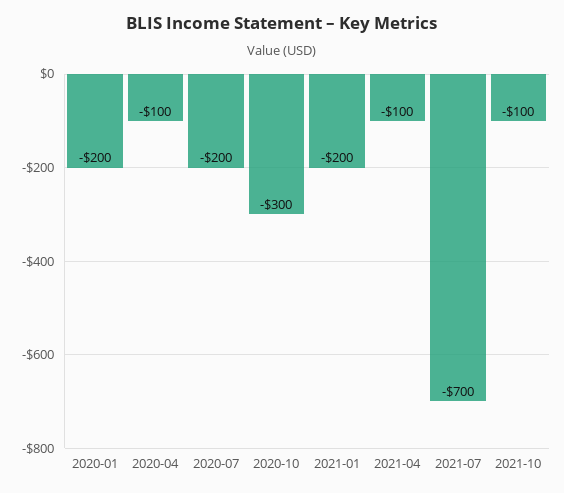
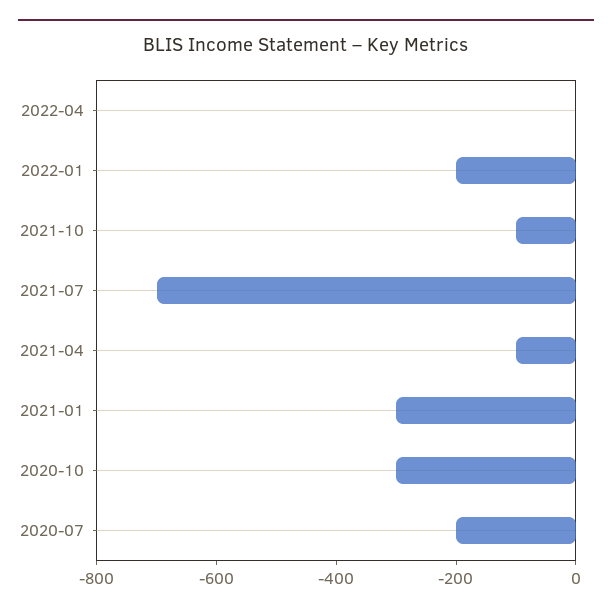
2020-01: -200 -> none
2020-04: -100 -> none
2021-01: -200 -> -300
2022-04: none -> 0
2022-01: none -> -200

